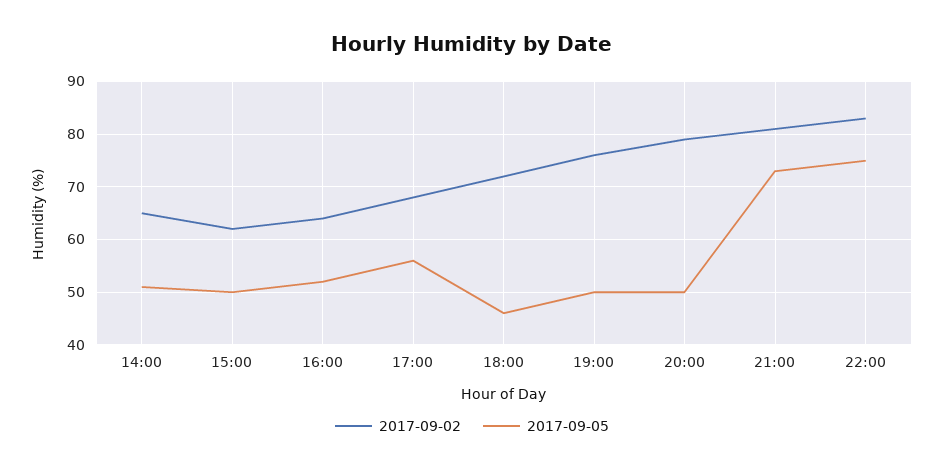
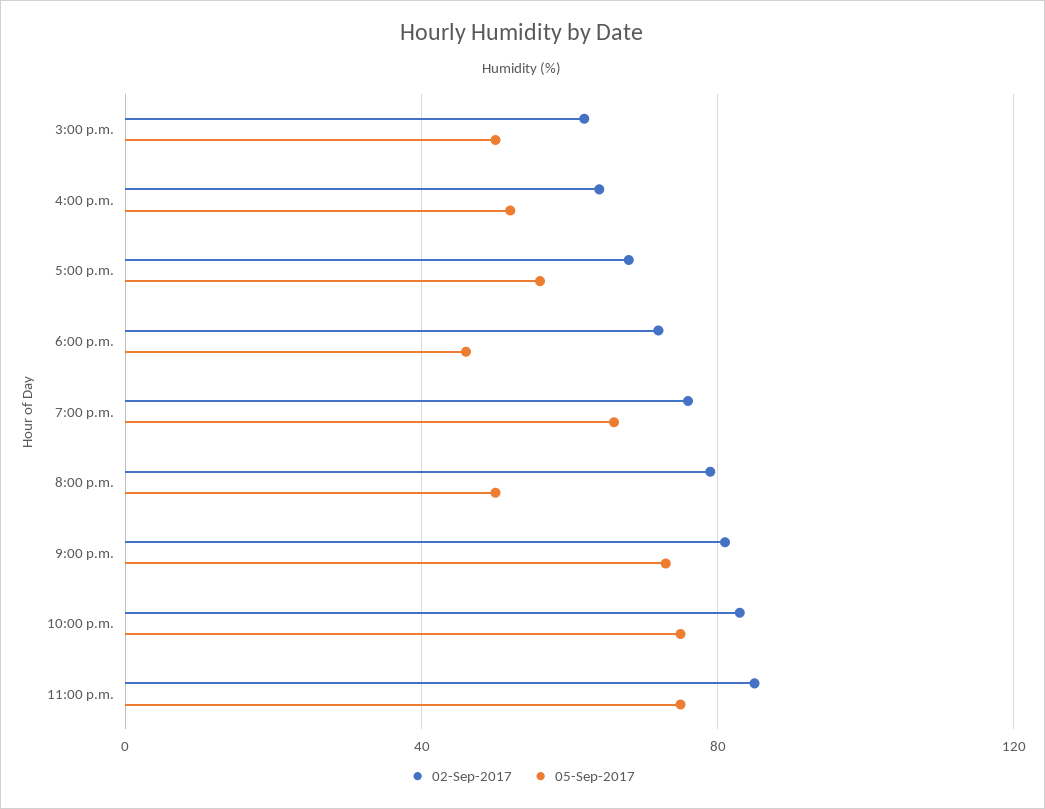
2017-09-02, 14:00: 65 -> none
2017-09-05, 14:00: 50 -> none
2017-09-05, 19:00: 50 -> 65
2017-09-02, 11:00 p.m.: none -> 85
2017-09-05, 11:00 p.m.: none -> 75

